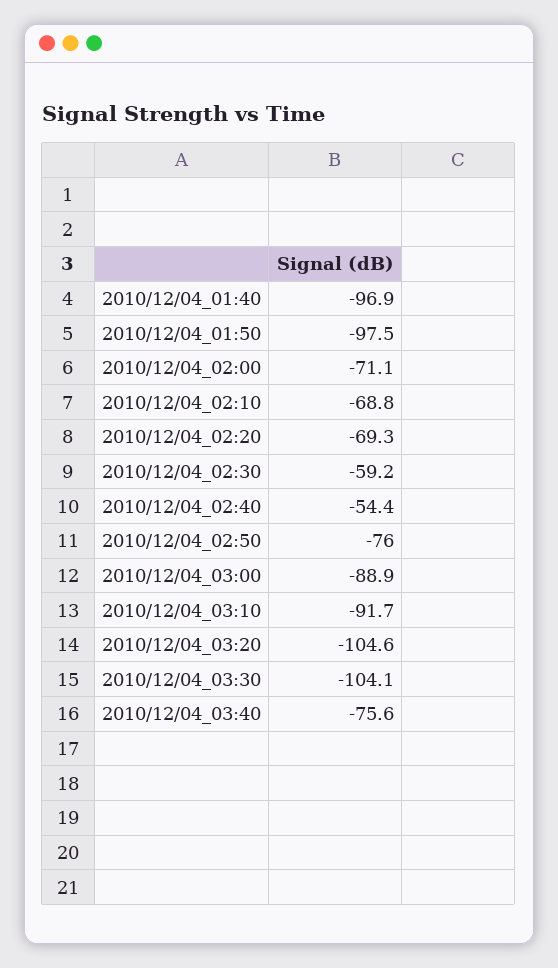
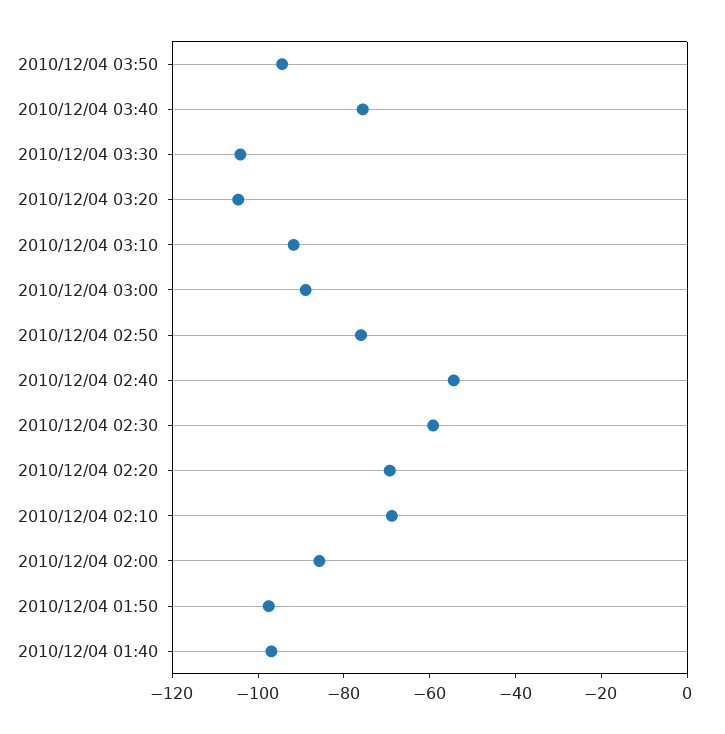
2010/12/04_02:00: -71.1 -> -85
2010/12/04 03:50: none -> -95

